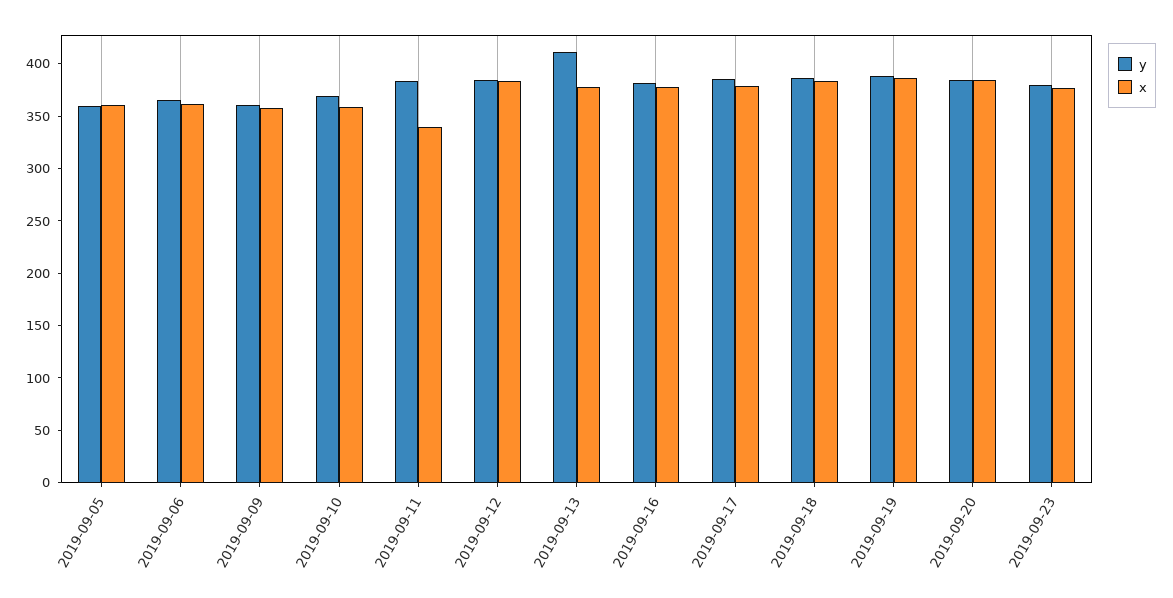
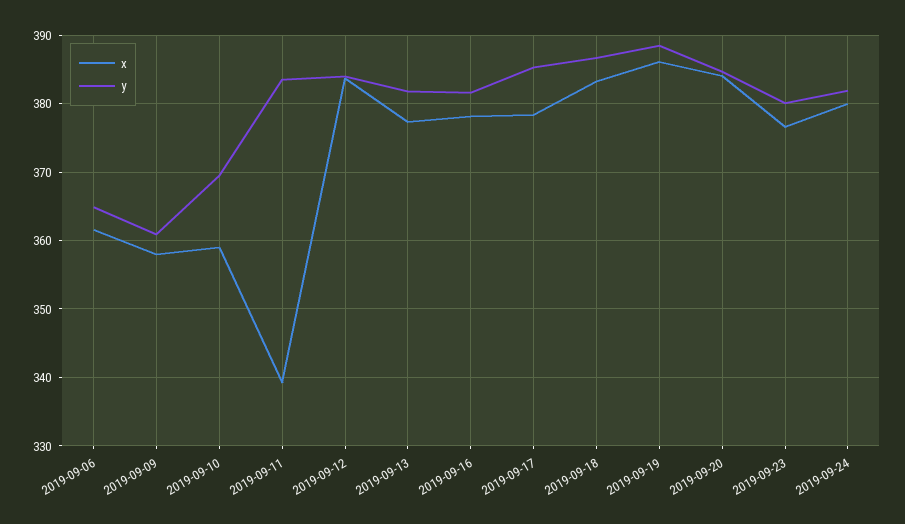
y, 2019-09-05: 360 -> none
x, 2019-09-05: 360 -> none
y, 2019-09-13: 410 -> 382
x, 2019-09-24: none -> 380
y, 2019-09-24: none -> 382

